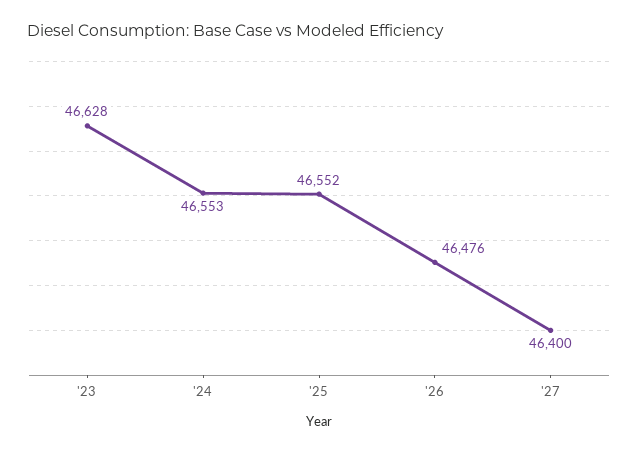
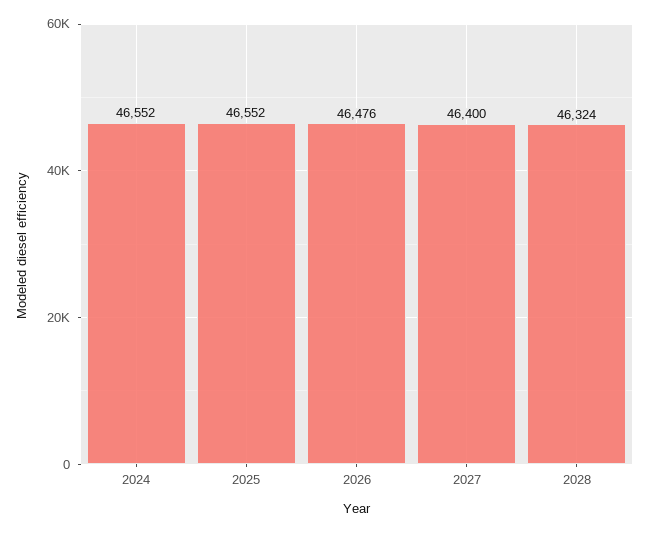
'23: 46628 -> none
'24: 46553 -> 46552
2028: none -> 46324

